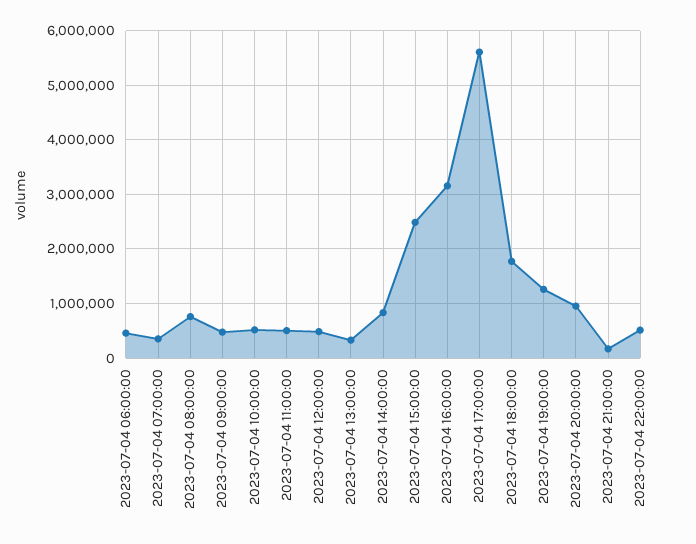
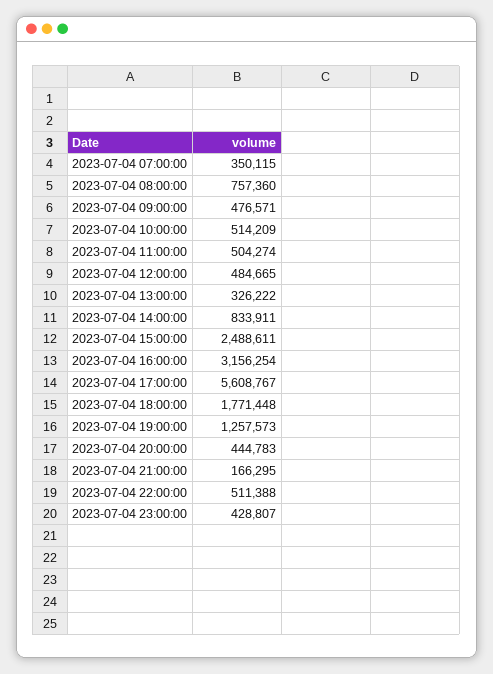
2023-07-04 06:00:00: 400000 -> none
2023-07-04 20:00:00: 1000000 -> 444783
2023-07-04 23:00:00: none -> 428807

